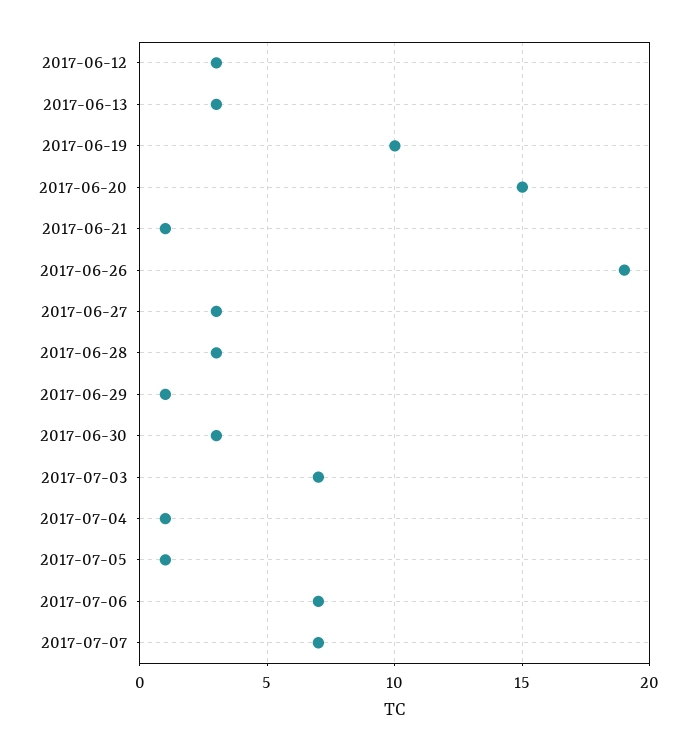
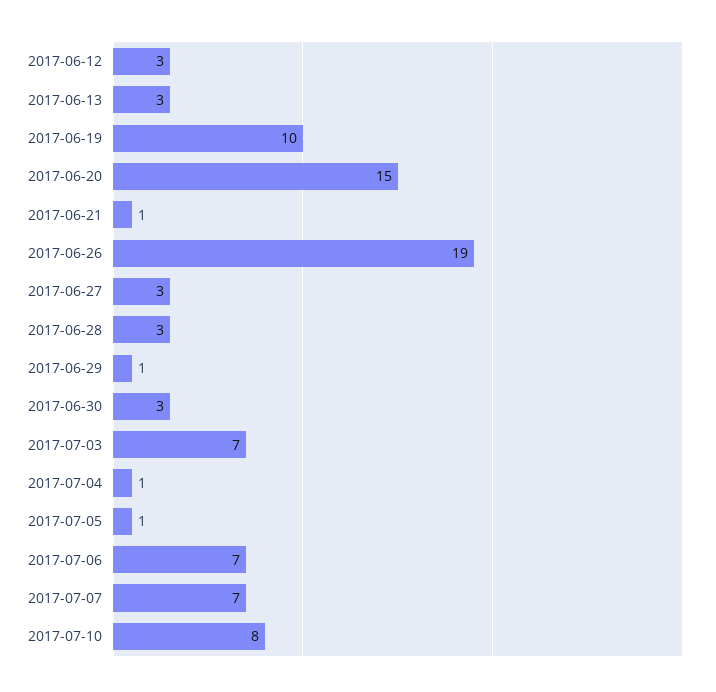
2017-07-10: none -> 8

